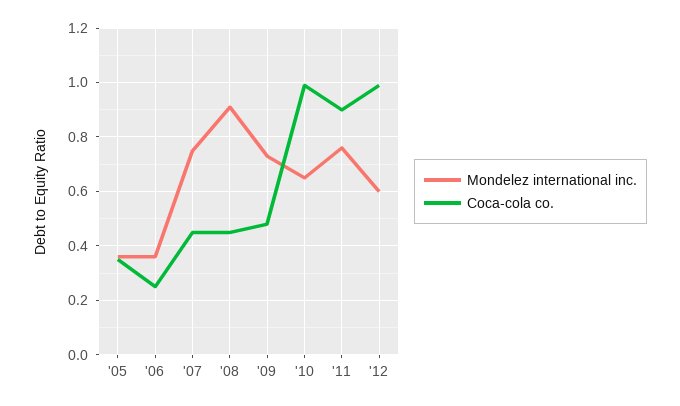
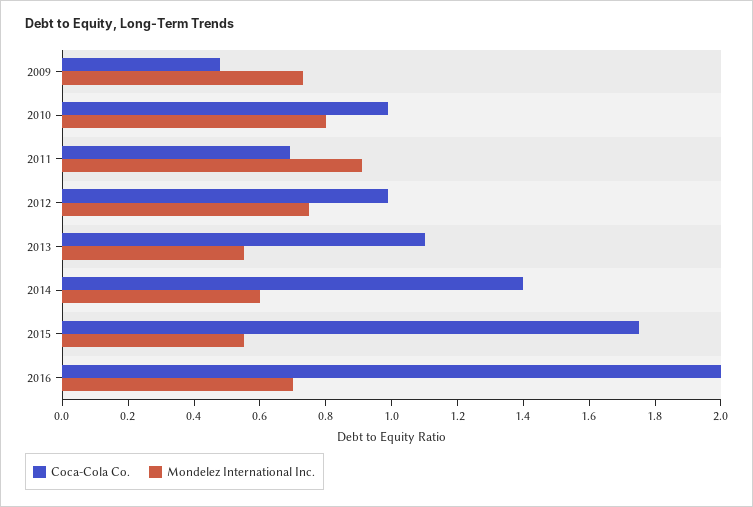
Mondelez international inc., '05: 0.35 -> none
Coca-cola co., '05: 0.35 -> none
Mondelez international inc., '06: 0.35 -> none
Coca-cola co., '06: 0.25 -> none
Mondelez international inc., '07: 0.75 -> none
Coca-cola co., '07: 0.45 -> none
Mondelez international inc., '08: 0.9 -> none
Coca-cola co., '08: 0.45 -> none
Mondelez international inc., '10: 0.65 -> 0.8
Mondelez international inc., '11: 0.75 -> 0.9
Coca-cola co., '11: 0.9 -> 0.7
Mondelez international inc., '12: 0.6 -> 0.75
Coca-cola co., 2013: none -> 1.1
Mondelez international inc., 2013: none -> 0.55
Coca-cola co., 2014: none -> 1.4
Mondelez international inc., 2014: none -> 0.6
Coca-cola co., 2015: none -> 1.75
Mondelez international inc., 2015: none -> 0.55
Coca-cola co., 2016: none -> 2
Mondelez international inc., 2016: none -> 0.7

